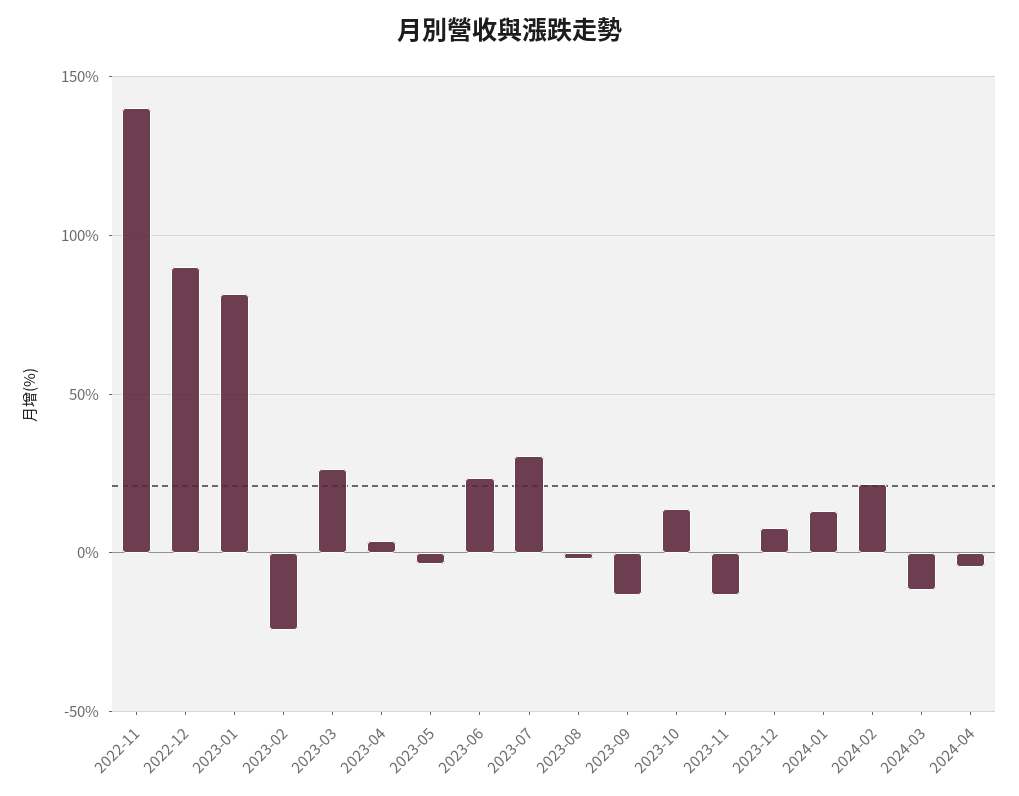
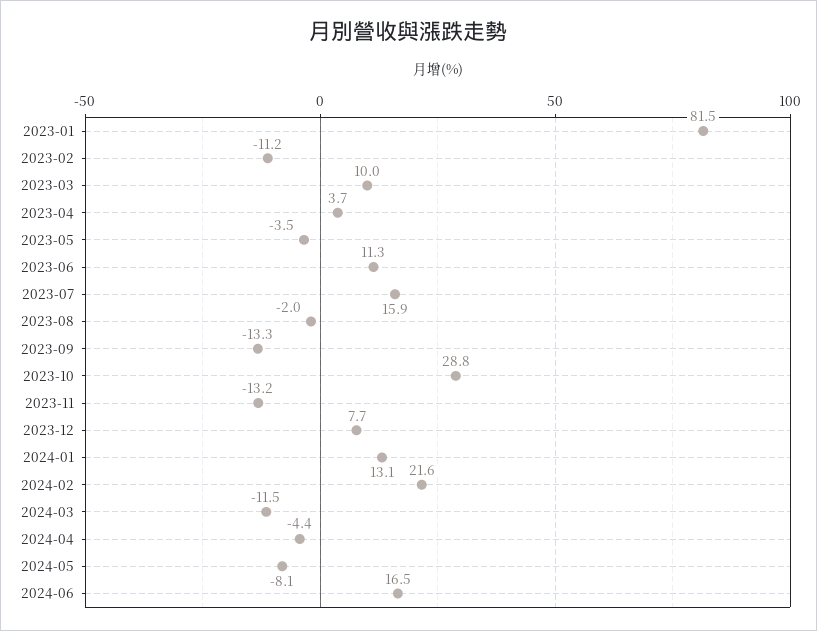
2022-11: 140 -> none
2022-12: 90 -> none
2023-02: -25 -> -11.2
2023-03: 25 -> 10
2023-06: 25 -> 11.3
2023-07: 30 -> 15.9
2023-10: 15 -> 28.8
2024-05: none -> -8.1
2024-06: none -> 16.5

